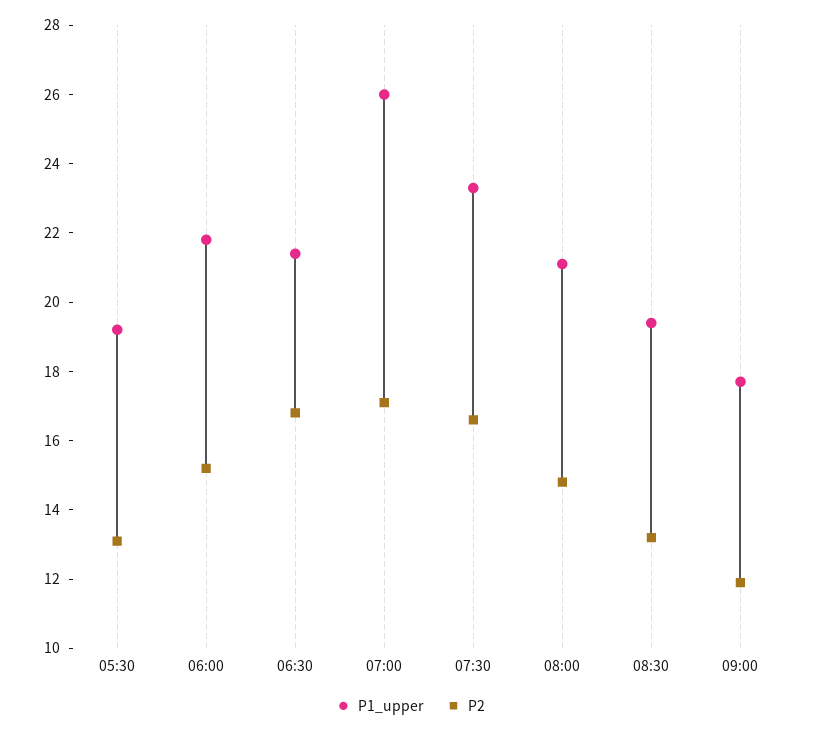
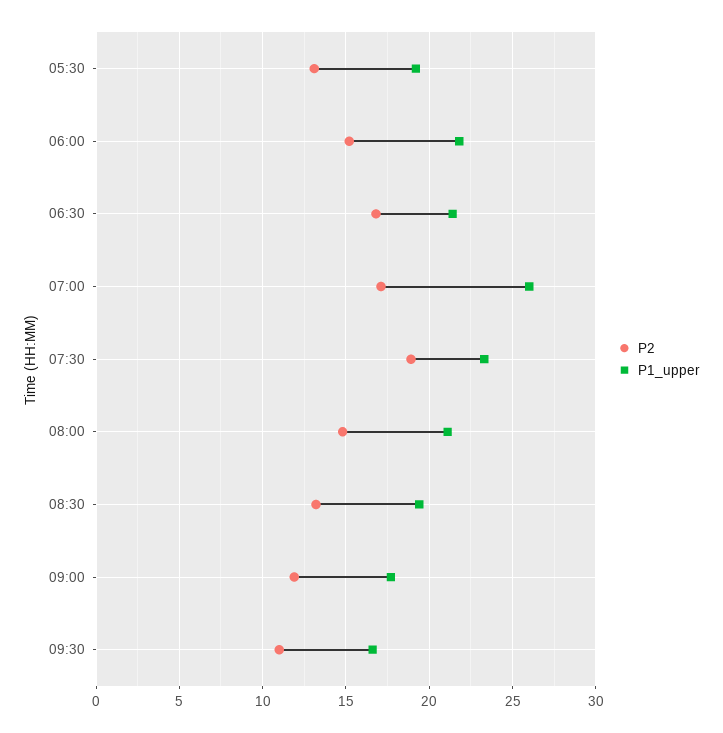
P2, 07:30: 16.5 -> 19
P2, 09:30: none -> 11
P1_upper, 09:30: none -> 16.5

